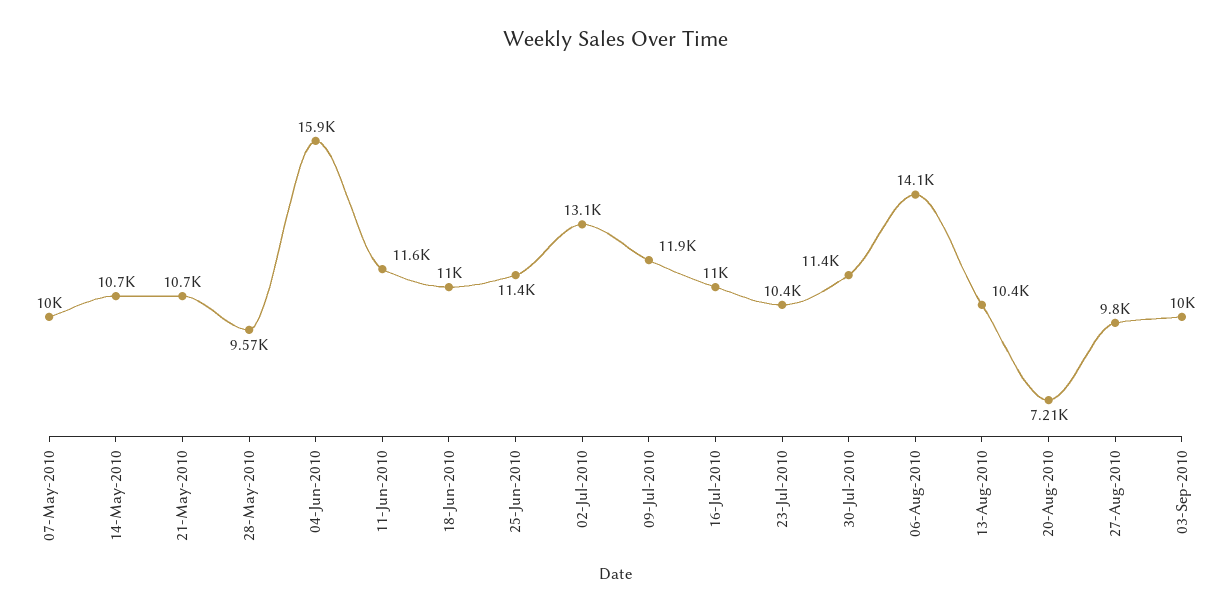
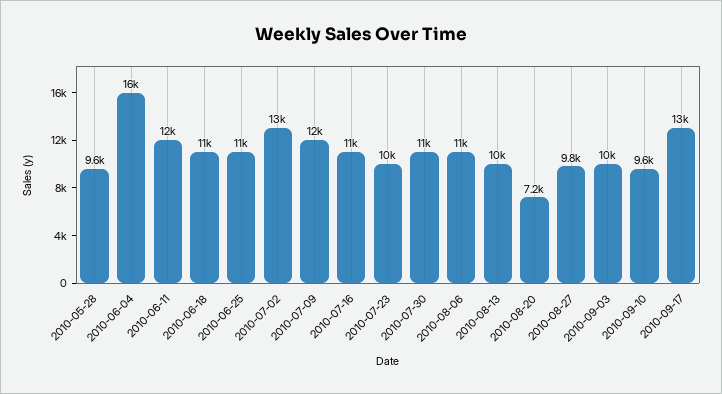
07-May-2010: 10000 -> none
14-May-2010: 10700 -> none
21-May-2010: 10700 -> none
06-Aug-2010: 14100 -> 11000
2010-09-10: none -> 9600
2010-09-17: none -> 13000

